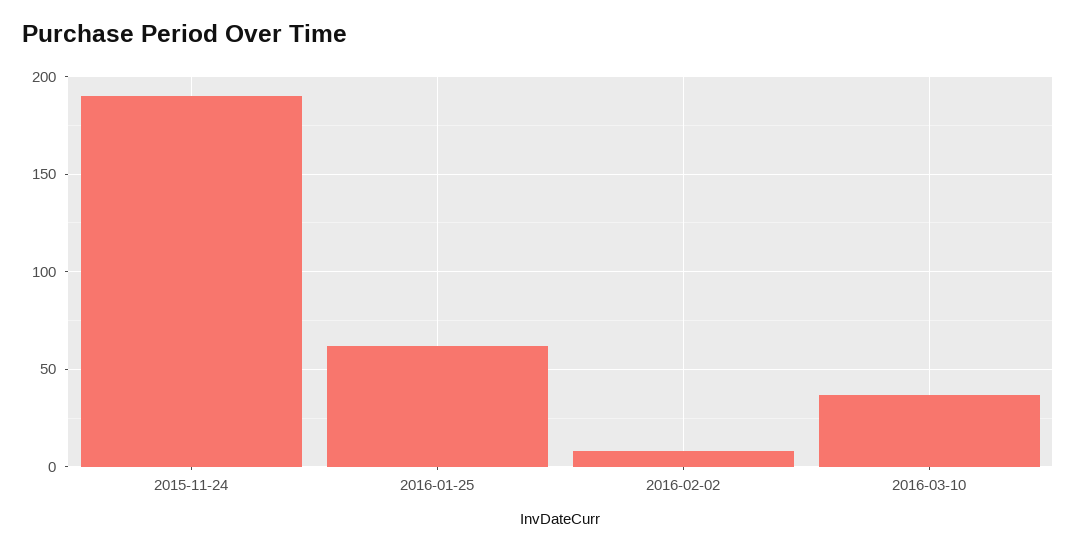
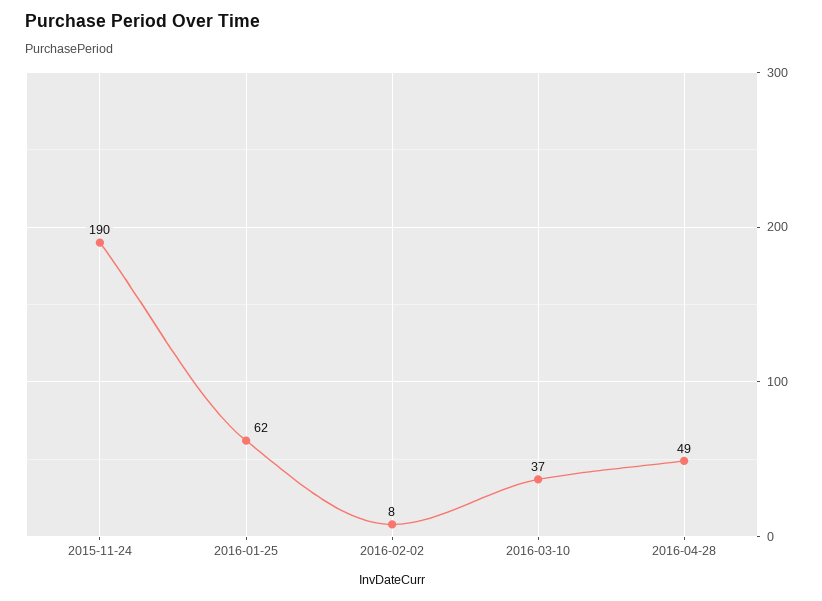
2016-04-28: none -> 49

